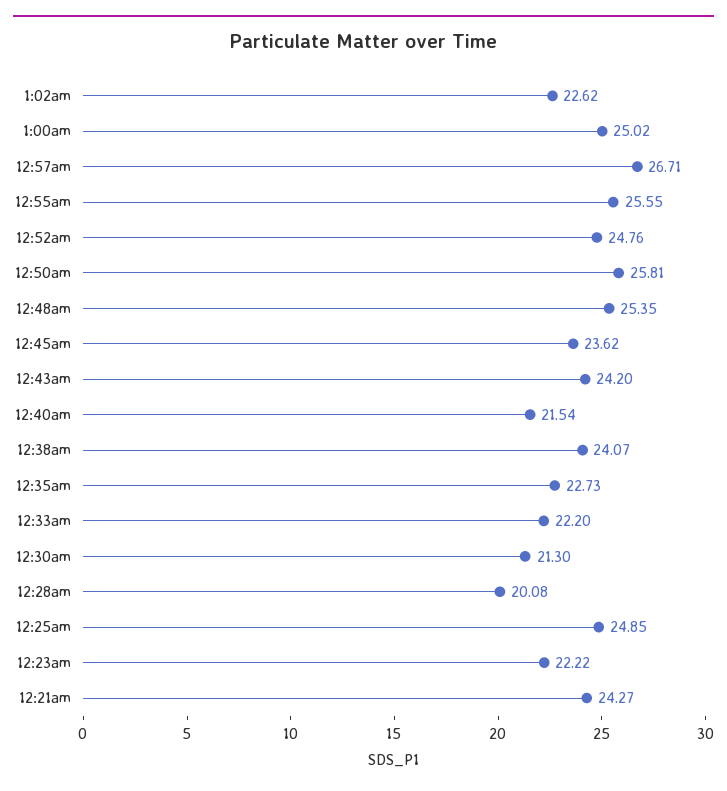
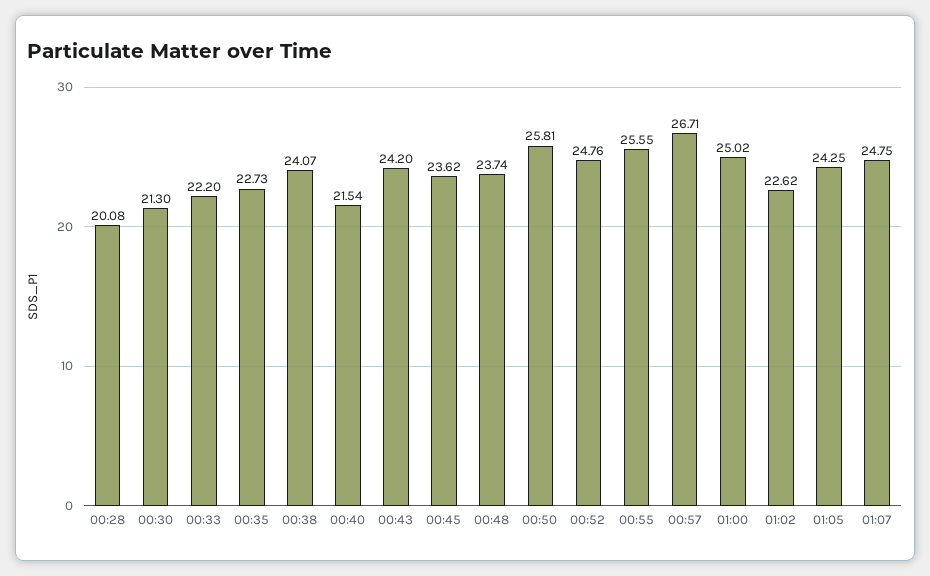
12:48am: 25.35 -> 23.74
12:25am: 24.85 -> none
12:23am: 22.22 -> none
12:21am: 24.27 -> none
01:05: none -> 24.25
01:07: none -> 24.75

